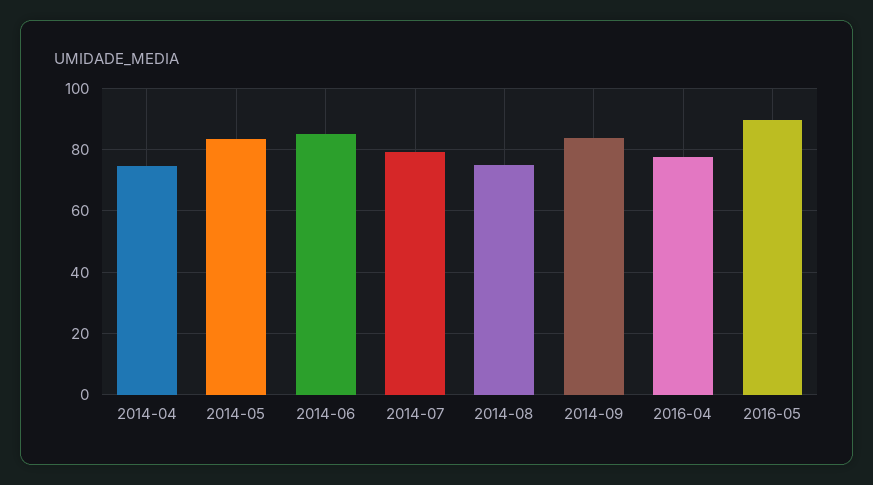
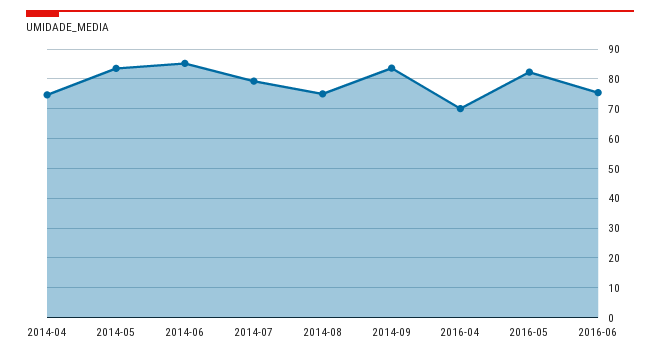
2016-04: 78 -> 70
2016-05: 90 -> 82.5
2016-06: none -> 75

